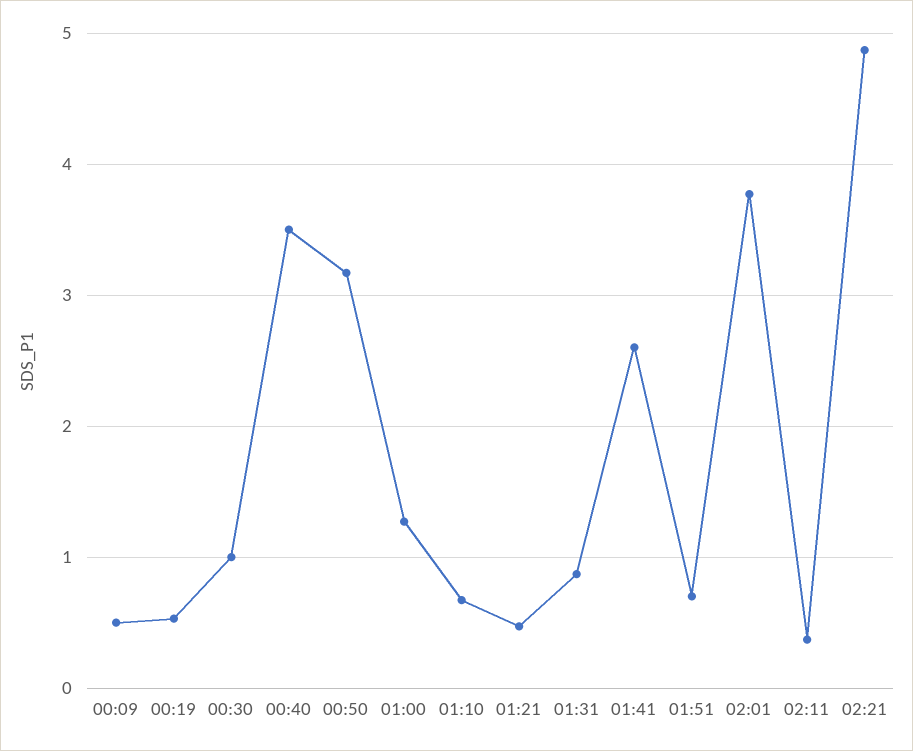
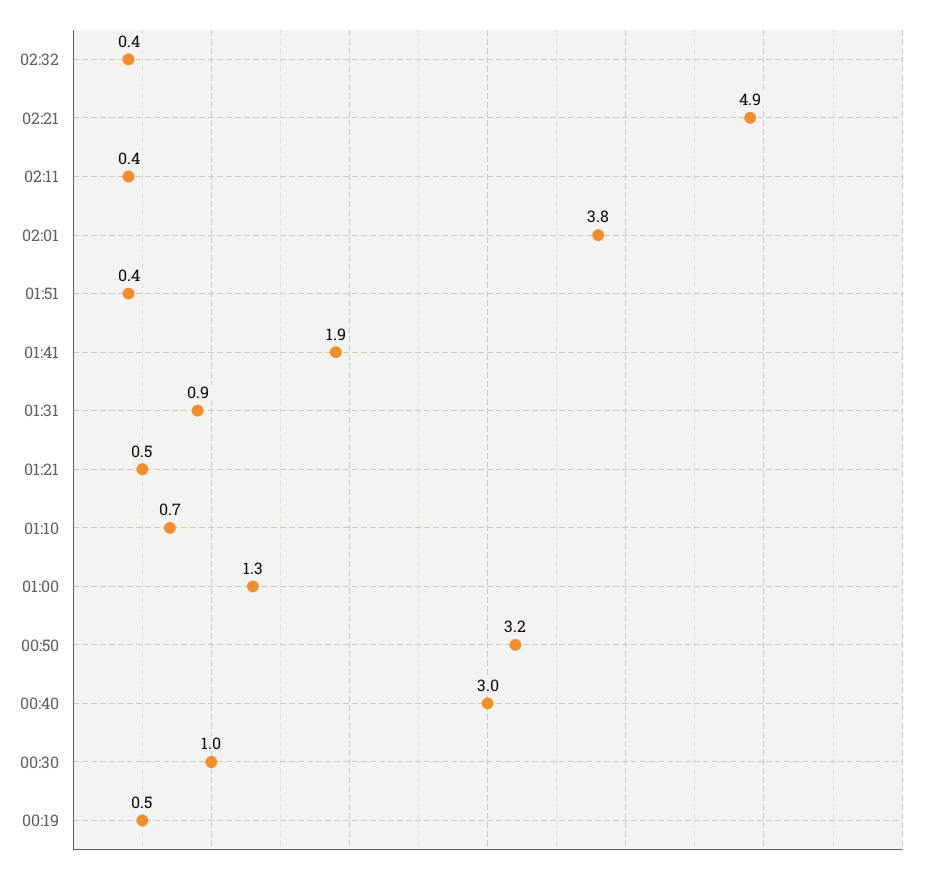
00:09: 0.5 -> none
00:40: 3.5 -> 3
01:41: 2.6 -> 1.9
01:51: 0.7 -> 0.4
02:32: none -> 0.4

